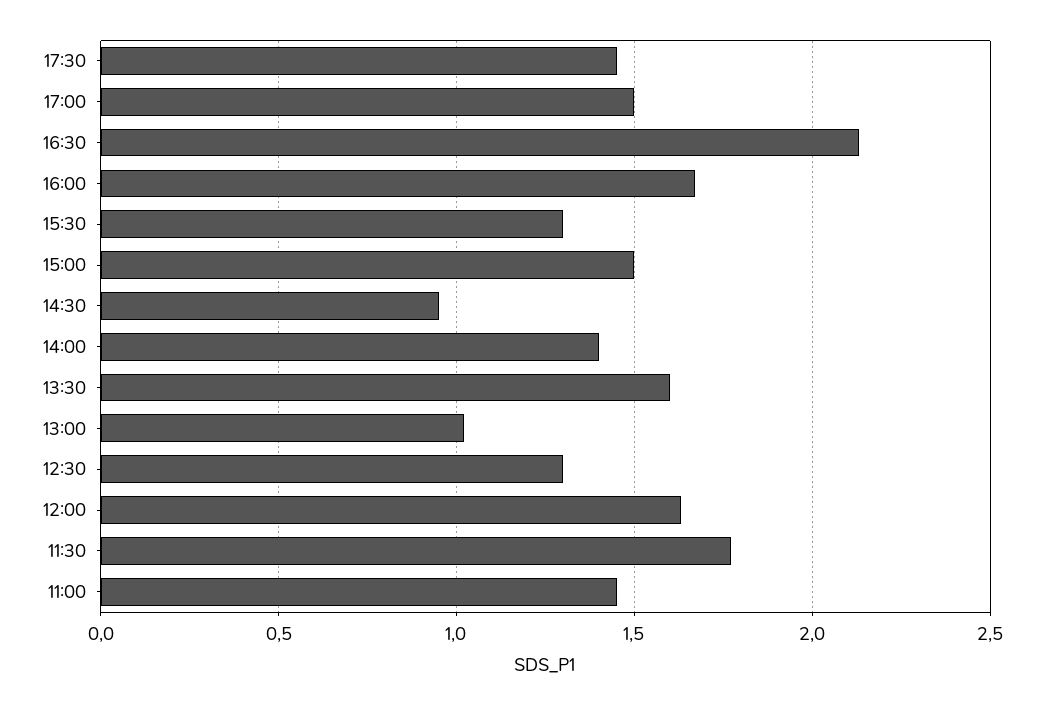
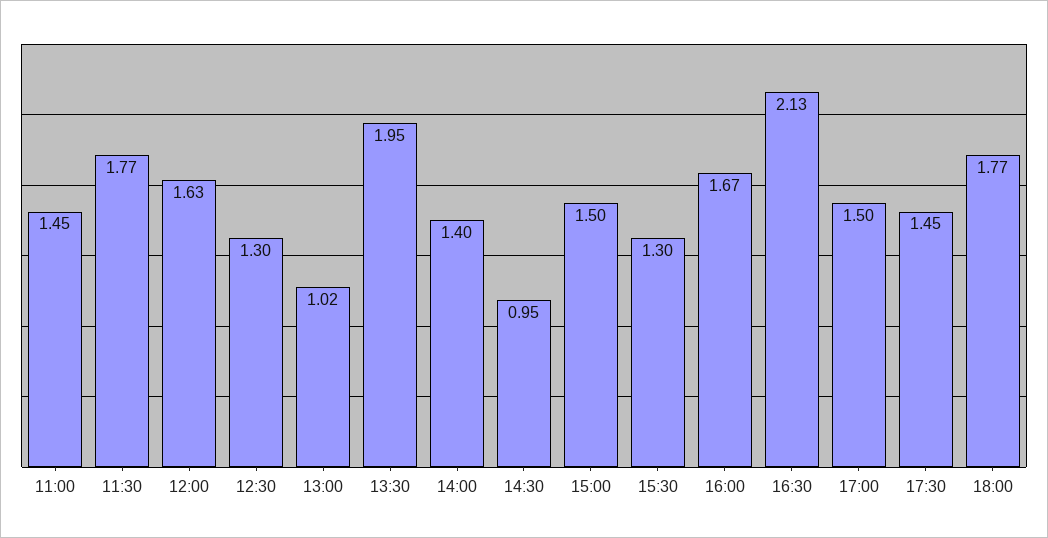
13:30: 1.6 -> 1.95
18:00: none -> 1.77

